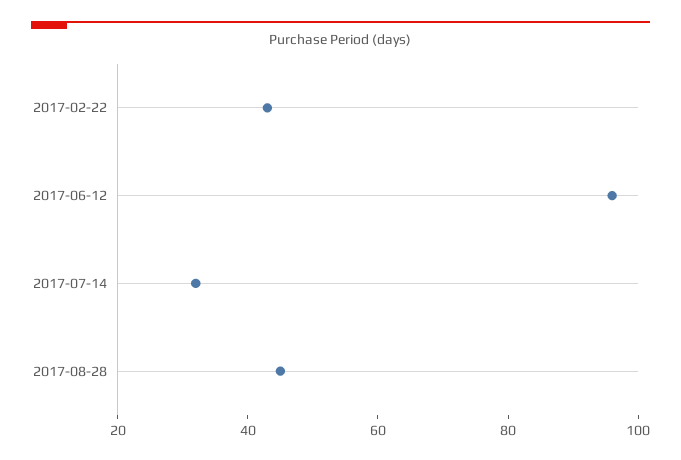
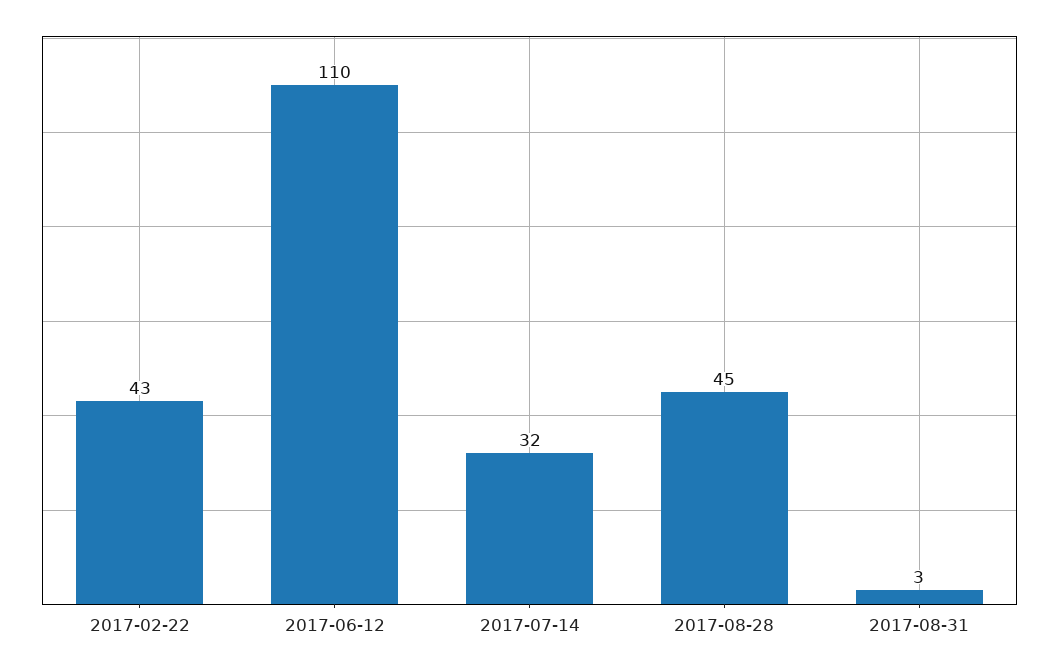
2017-06-12: 95 -> 110
2017-08-31: none -> 3

